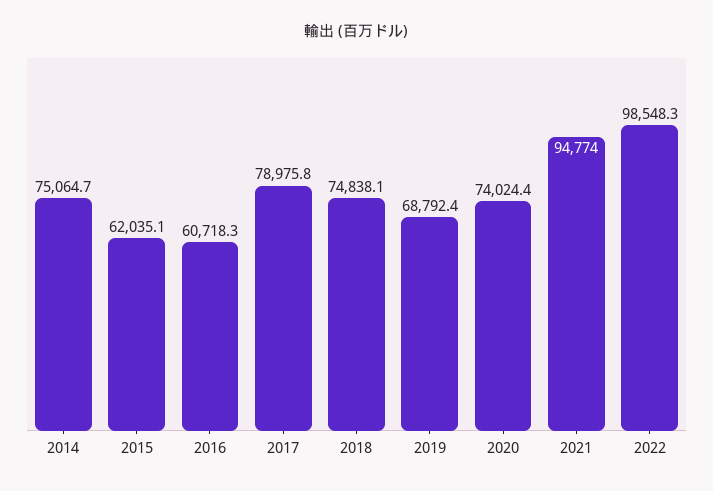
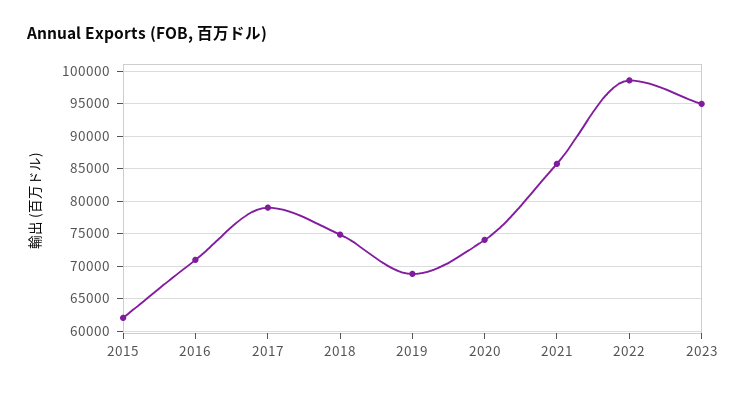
2014: 75064.7 -> none
2016: 60718.3 -> 71000
2021: 94774 -> 86000
2023: none -> 95000

